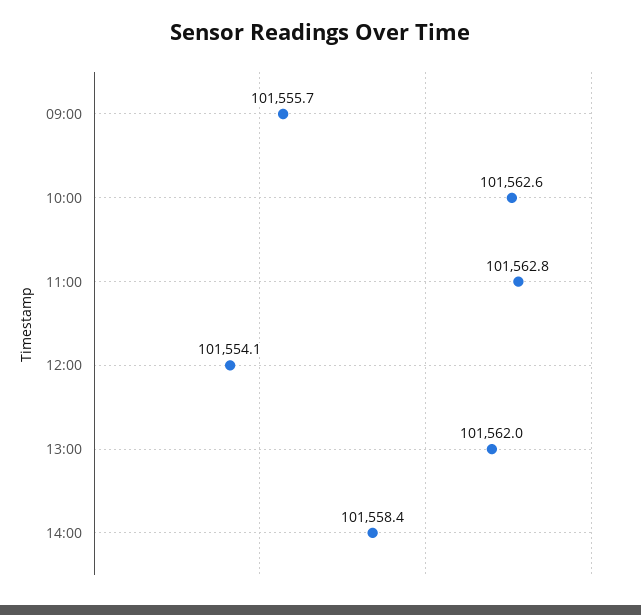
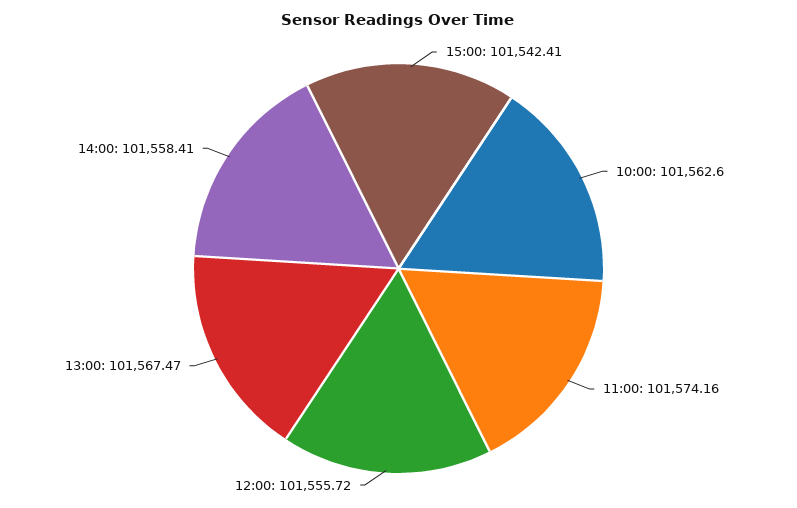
09:00: 101555.7 -> none
11:00: 101562.8 -> 101574.16
12:00: 101554.1 -> 101555.72
13:00: 101562 -> 101567.47
15:00: none -> 101542.41

